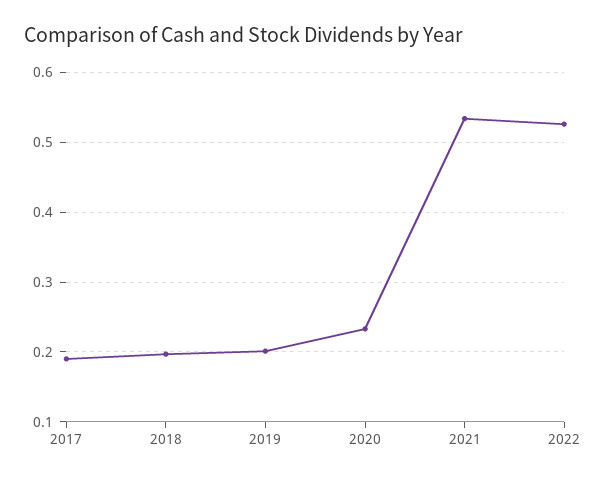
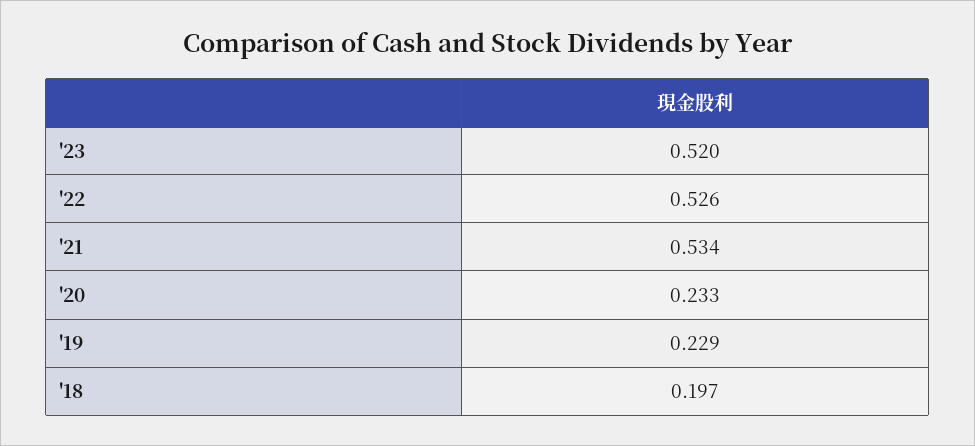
2017: 0.19 -> none
2019: 0.2 -> 0.229
'23: none -> 0.52

